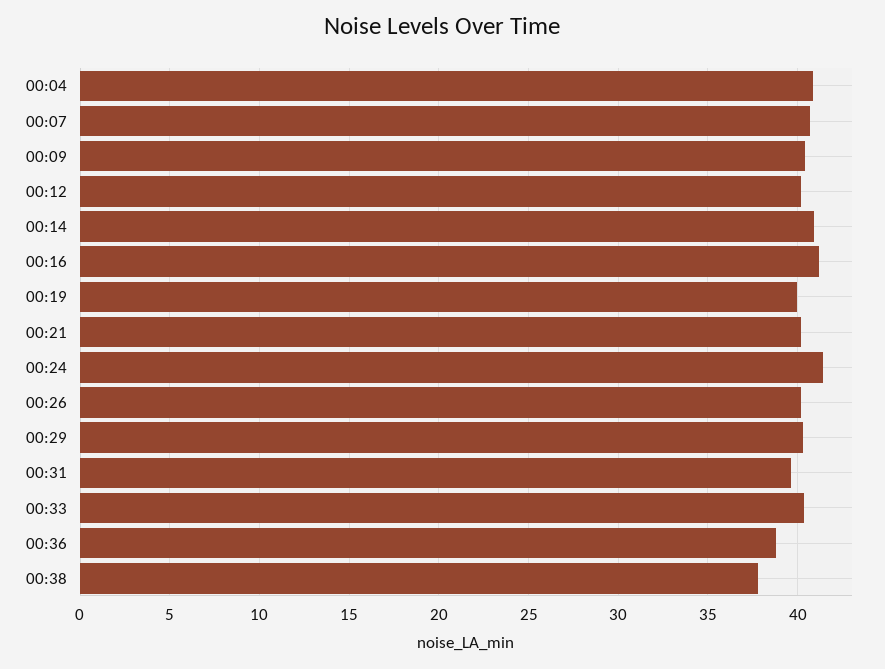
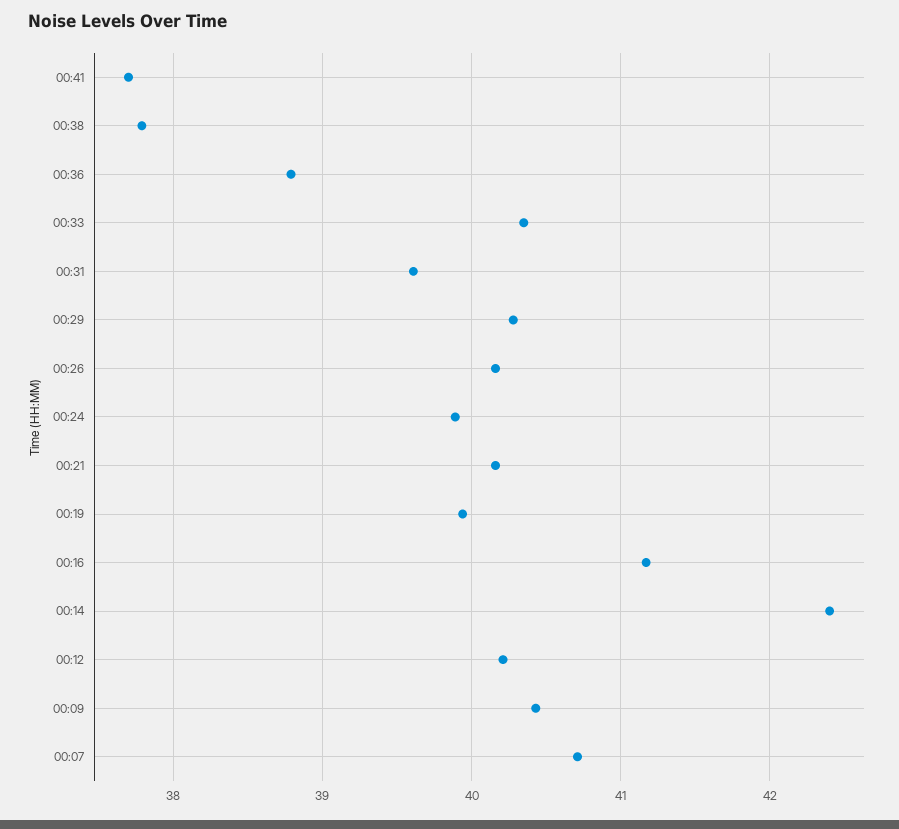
00:04: 41 -> none
00:14: 41 -> 42.4
00:24: 41.5 -> 39.9
00:41: none -> 37.7

